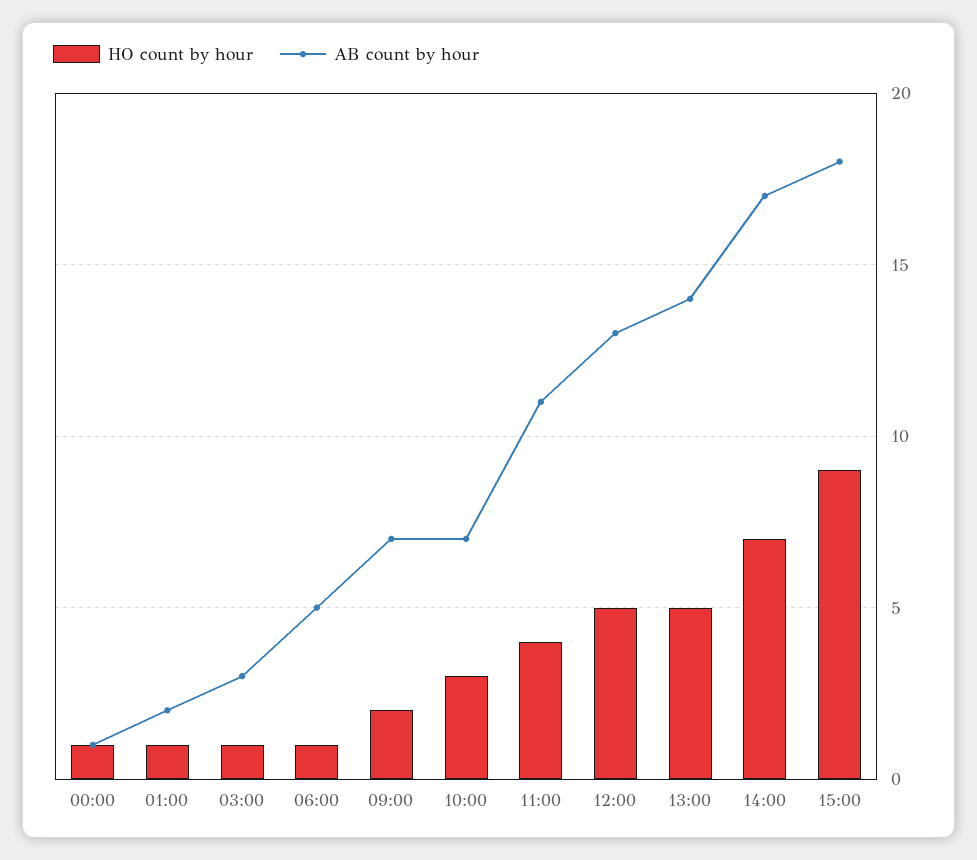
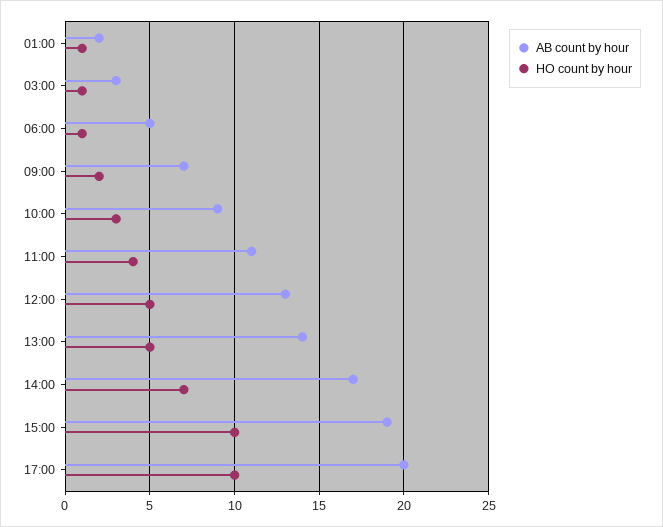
HO count by hour, 00:00: 1 -> none
AB count by hour, 00:00: 1 -> none
AB count by hour, 10:00: 7 -> 9
HO count by hour, 15:00: 9 -> 10
AB count by hour, 15:00: 18 -> 19
AB count by hour, 17:00: none -> 20
HO count by hour, 17:00: none -> 10

